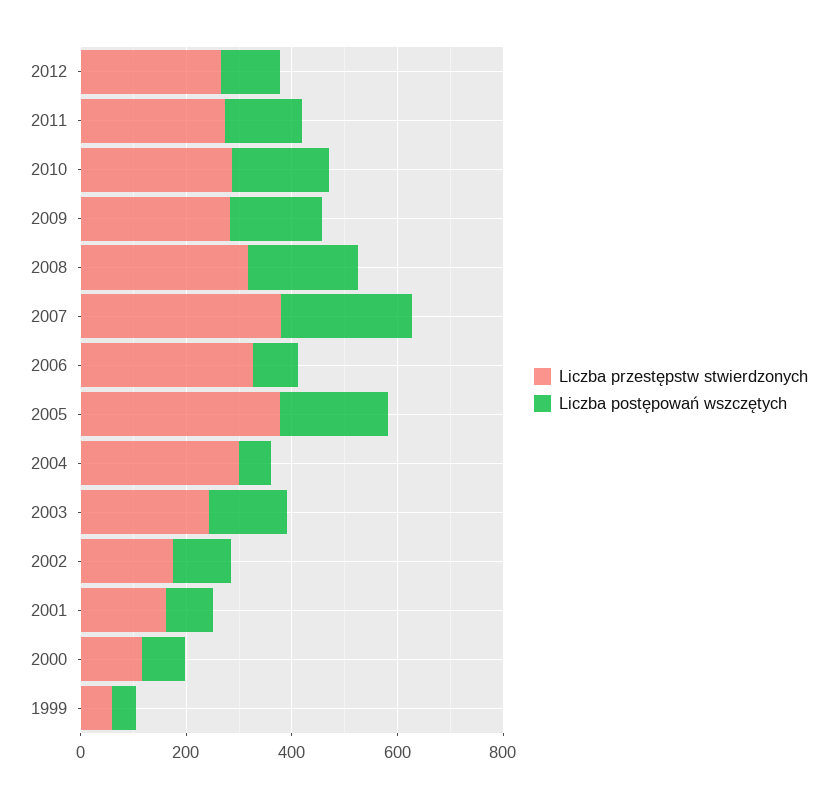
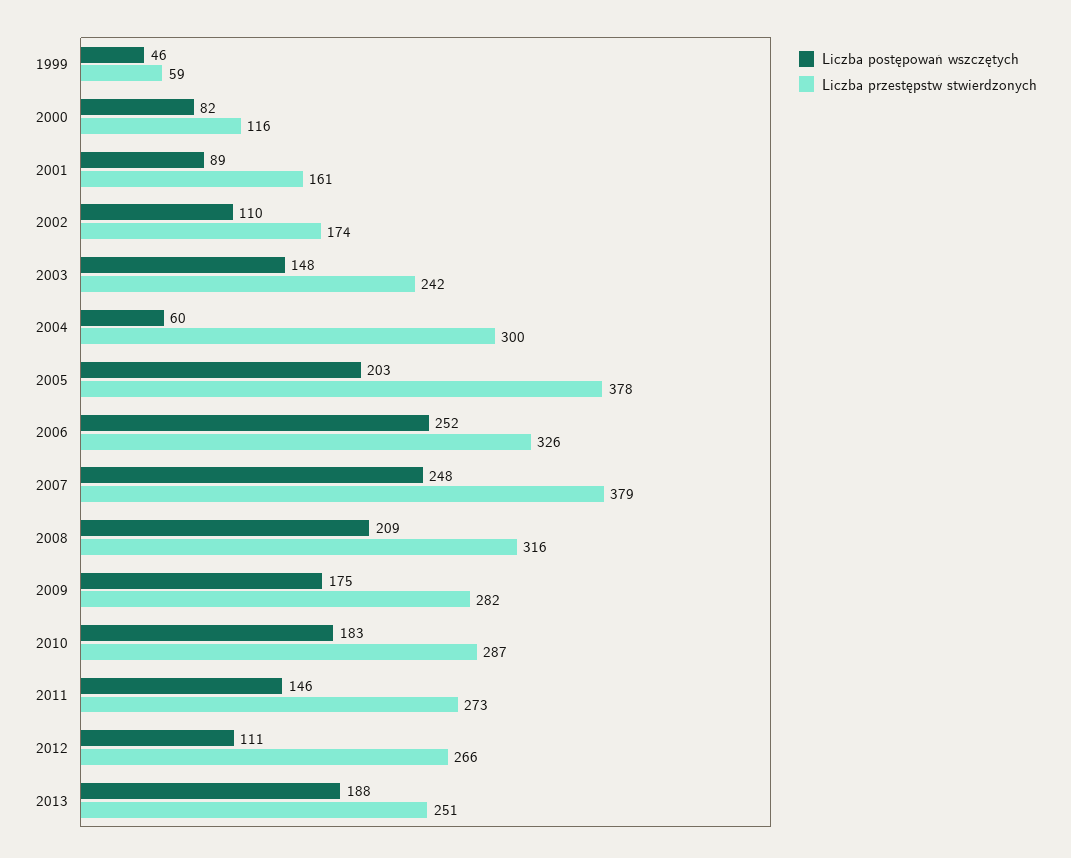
Liczba postępowań wszczętych, 2006: 100 -> 252
Liczba postępowań wszczętych, 2013: none -> 188
Liczba przestępstw stwierdzonych, 2013: none -> 251

